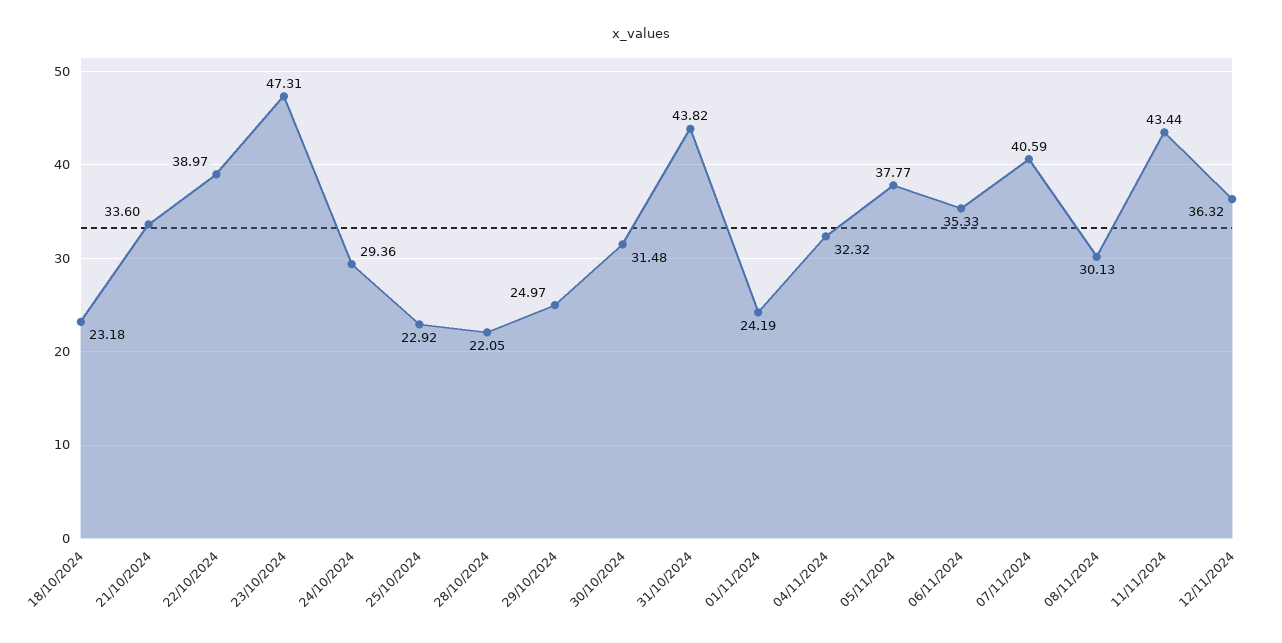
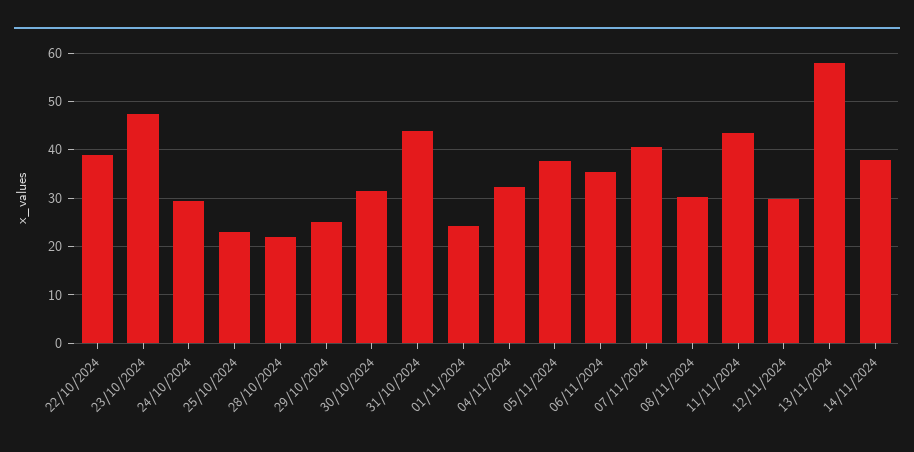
18/10/2024: 23.18 -> none
21/10/2024: 33.6 -> none
12/11/2024: 36.32 -> 30
13/11/2024: none -> 58
14/11/2024: none -> 38

